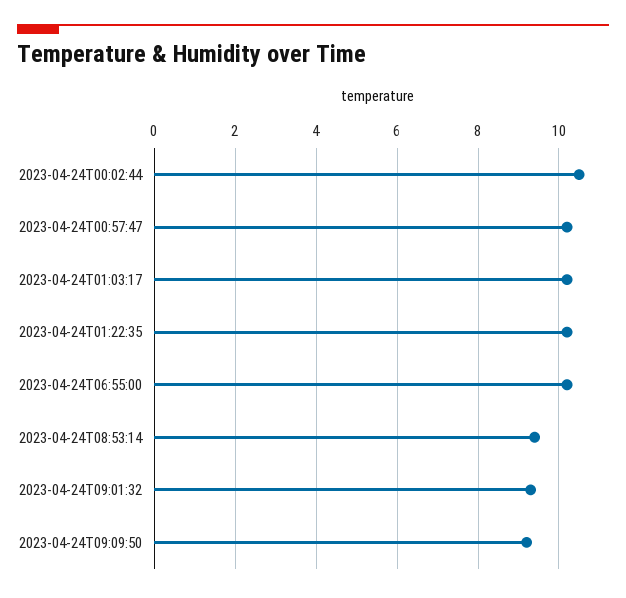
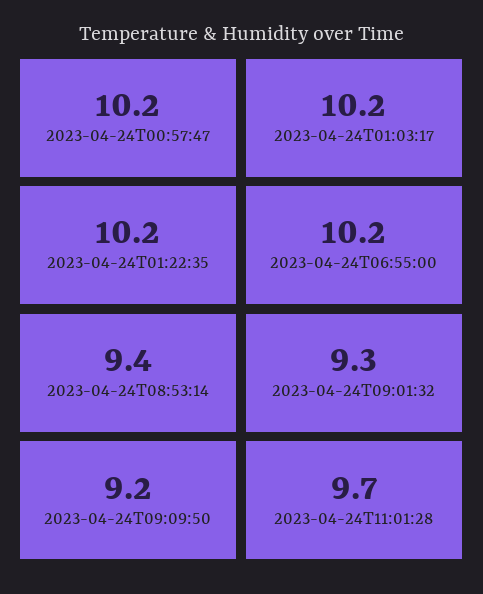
2023-04-24T00:02:44: 10.5 -> none
2023-04-24T11:01:28: none -> 9.7

